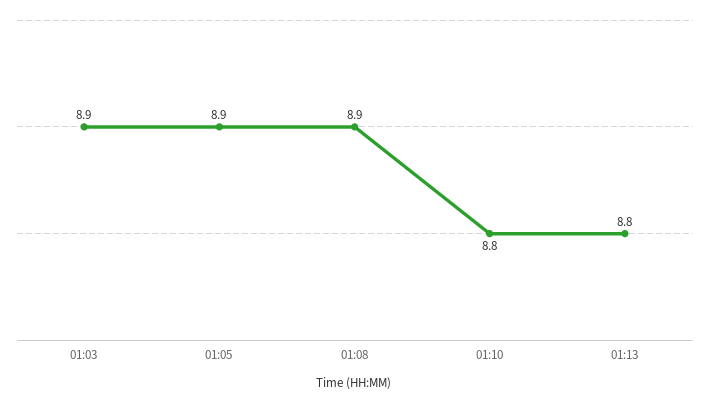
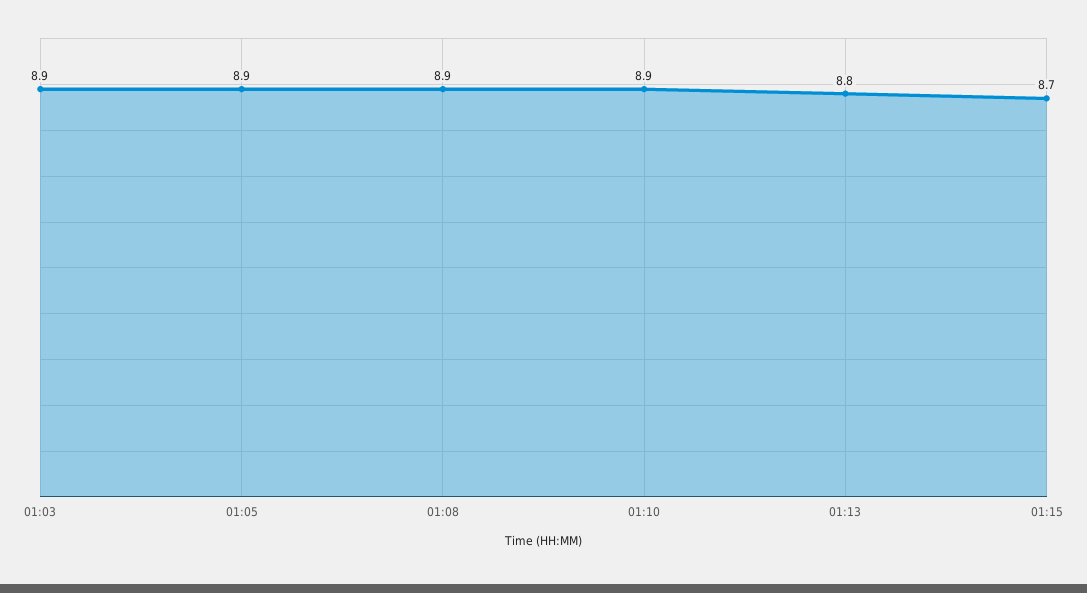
01:10: 8.8 -> 8.9
01:15: none -> 8.7

